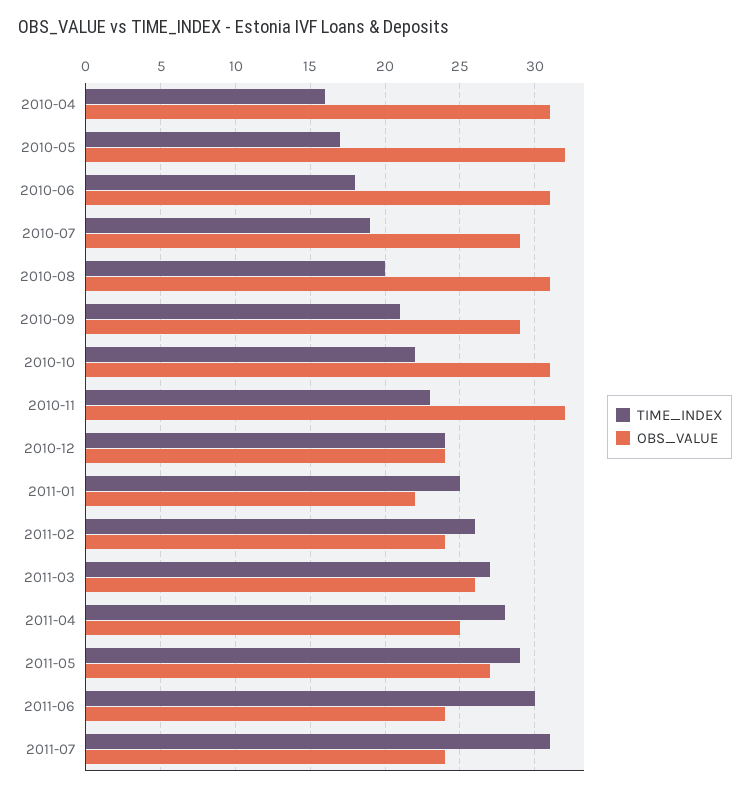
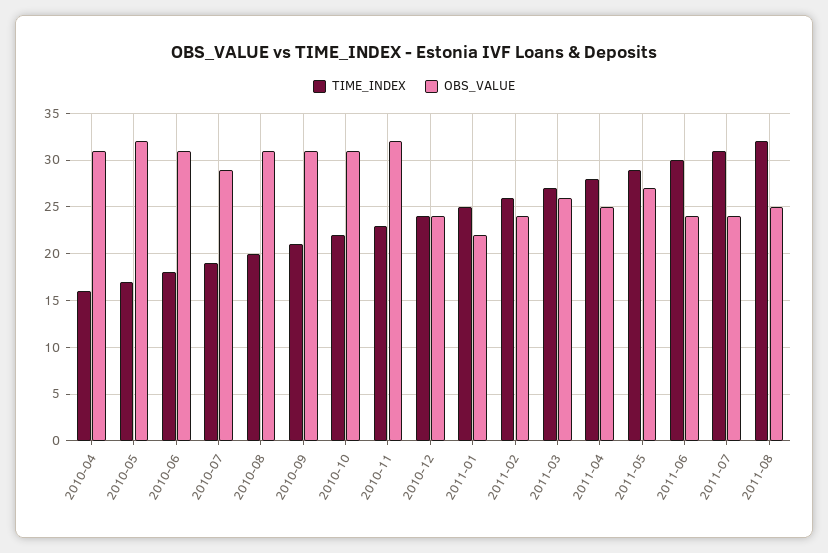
OBS_VALUE, 2010-09: 29 -> 31
TIME_INDEX, 2011-08: none -> 32
OBS_VALUE, 2011-08: none -> 25

